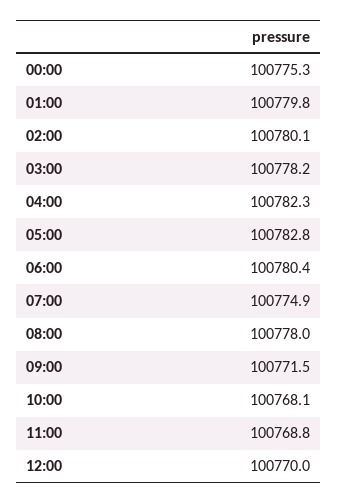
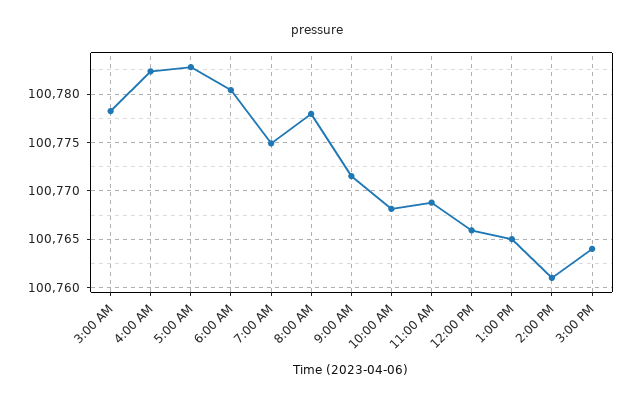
00:00: 100775.3 -> none
01:00: 100779.8 -> none
02:00: 100780.1 -> none
12:00: 100770 -> 100766
1:00 PM: none -> 100765
2:00 PM: none -> 100761
3:00 PM: none -> 100764

